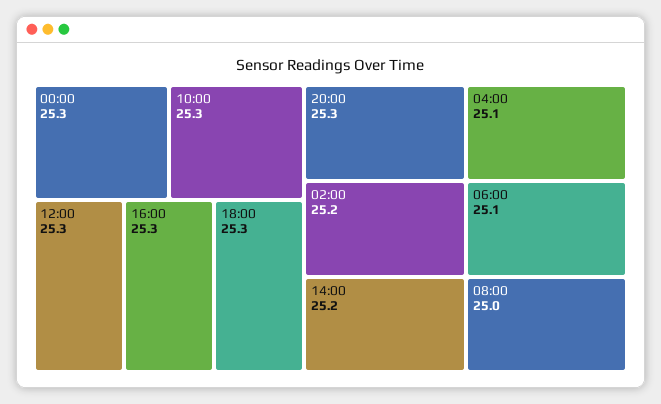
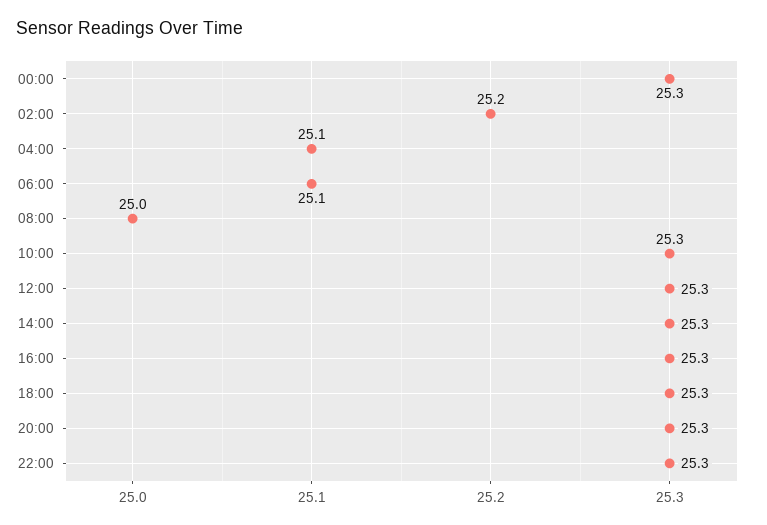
14:00: 25.2 -> 25.3
22:00: none -> 25.3

